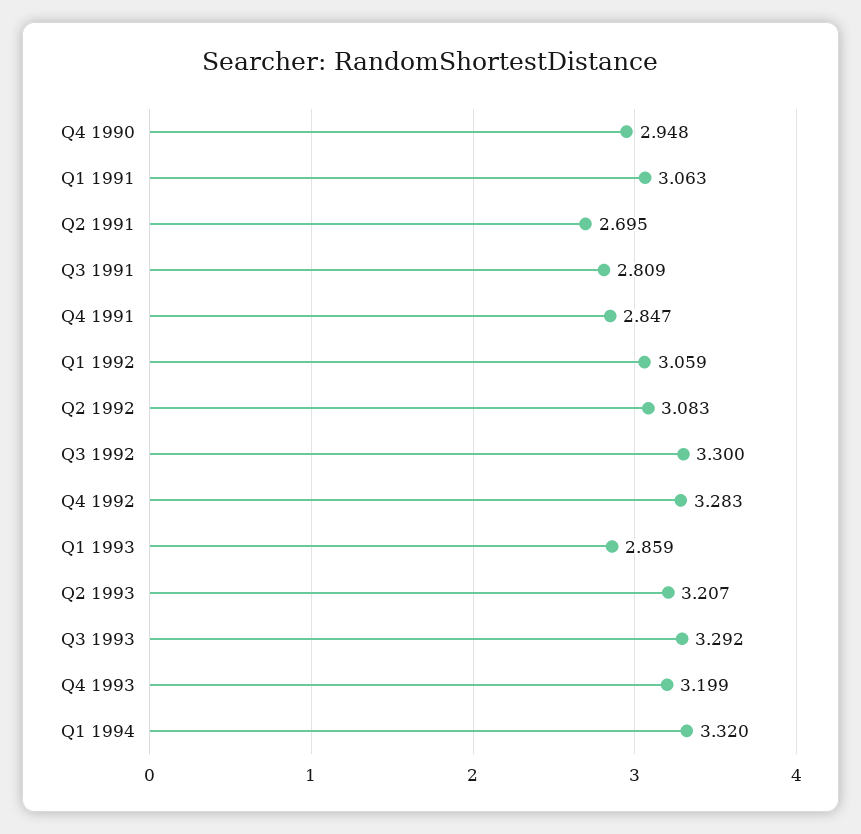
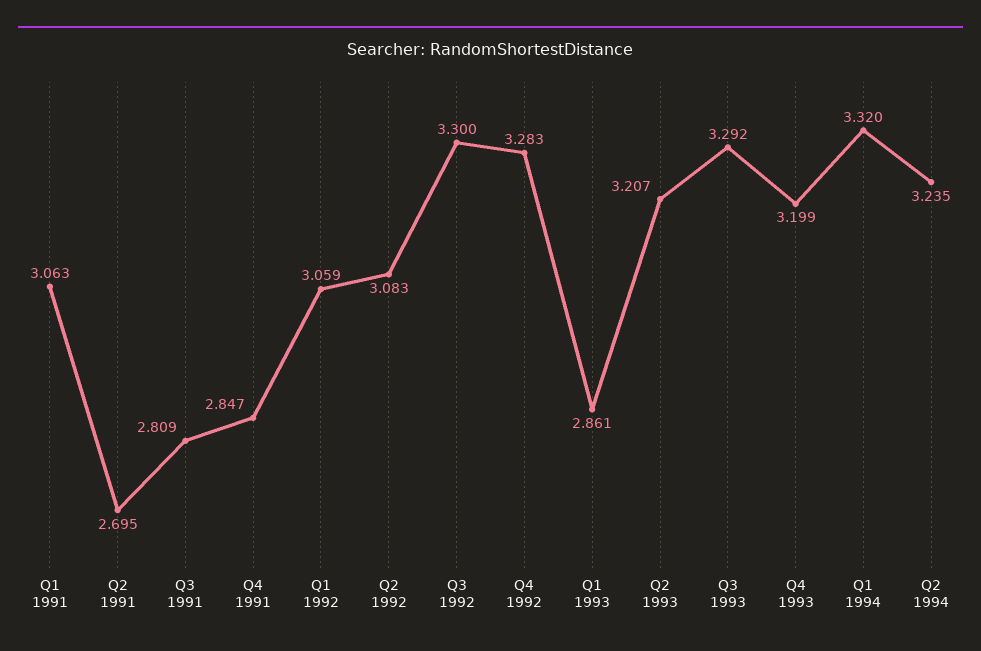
Q4 1990: 2.948 -> none
Q1 1993: 2.859 -> 2.861
Q2 1994: none -> 3.235

